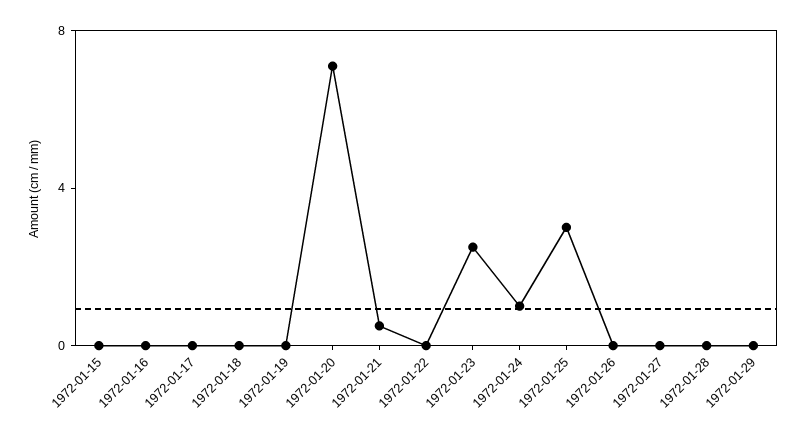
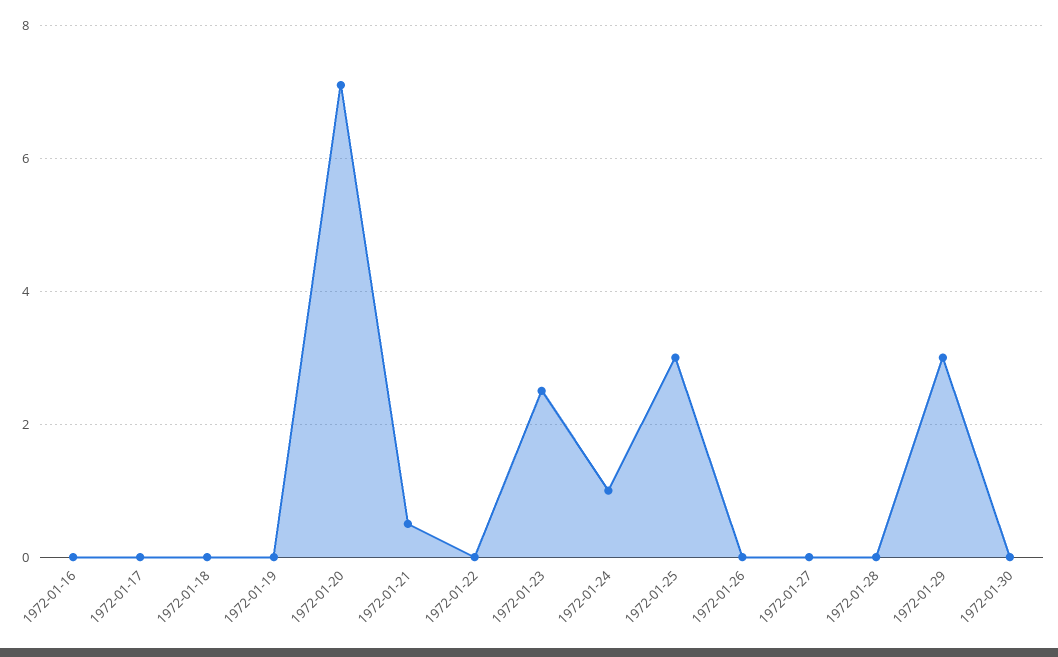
1972-01-15: 0 -> none
1972-01-29: 0 -> 3
1972-01-30: none -> 0

